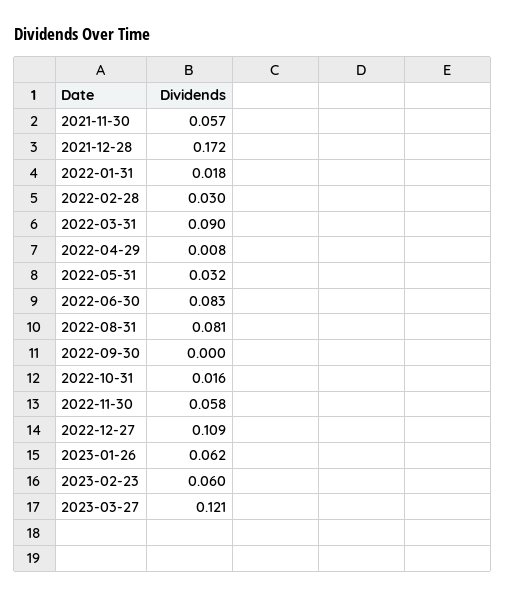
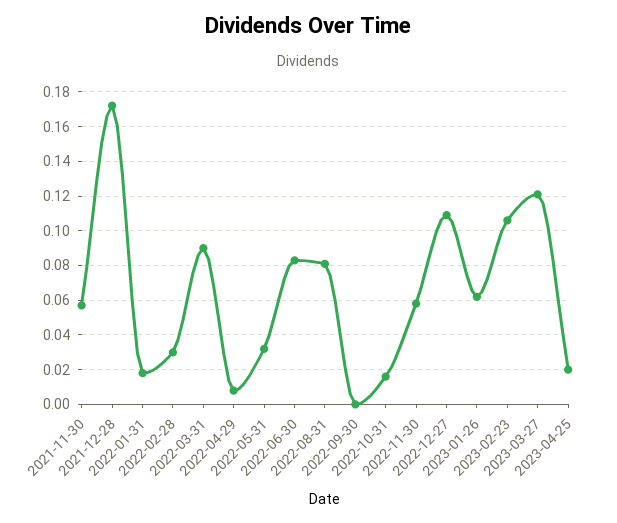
2023-02-23: 0.06 -> 0.105
2023-04-25: none -> 0.02

